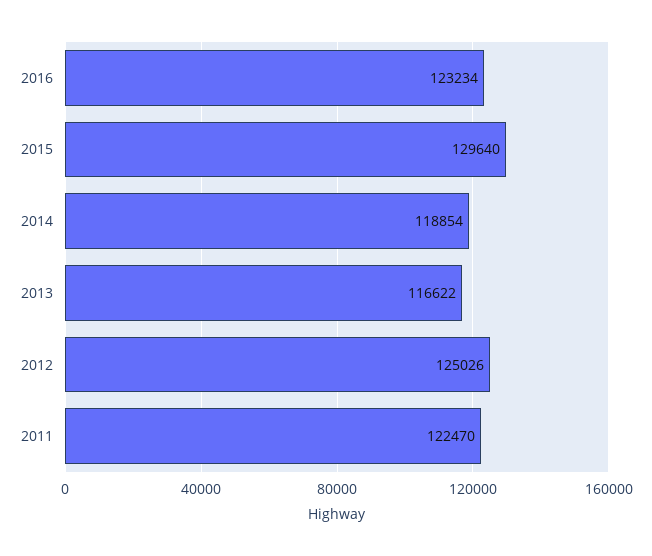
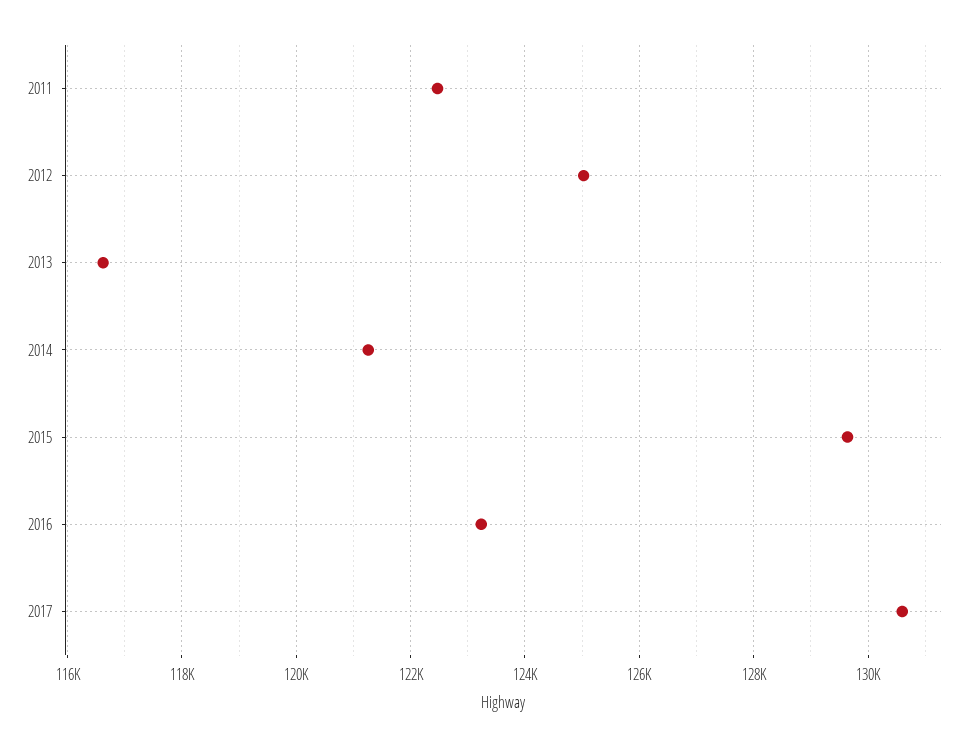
2014: 118854 -> 121200
2017: none -> 130600

